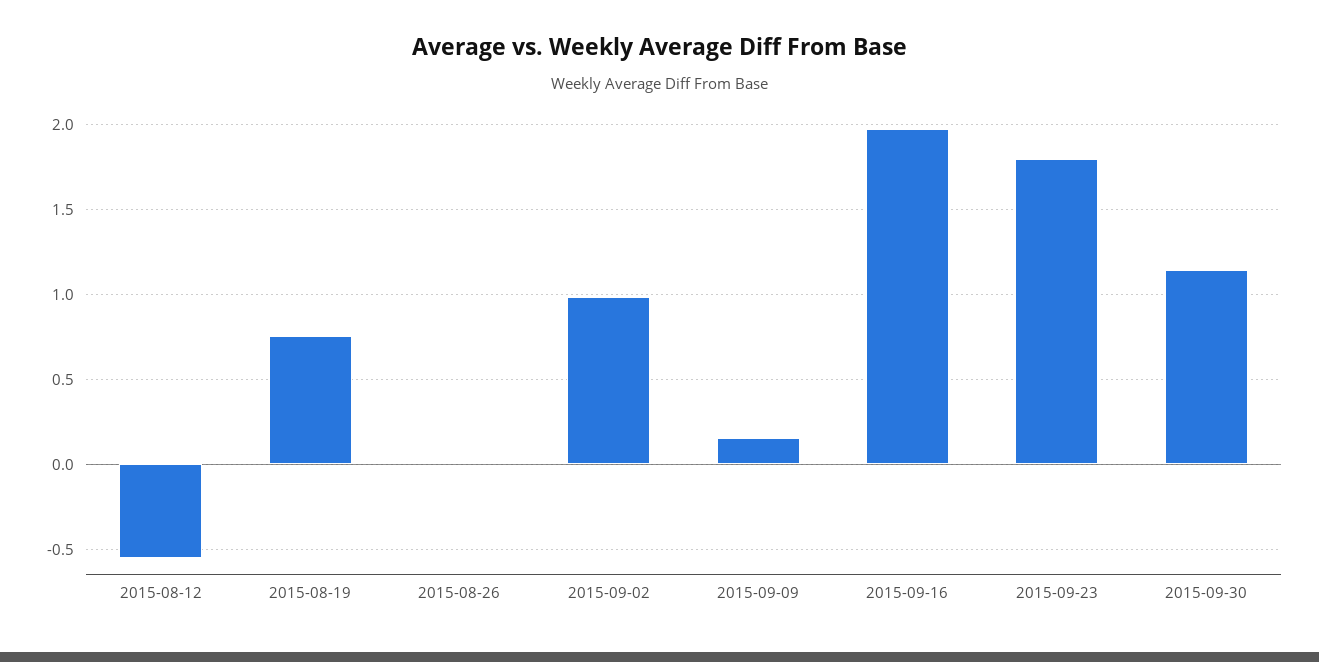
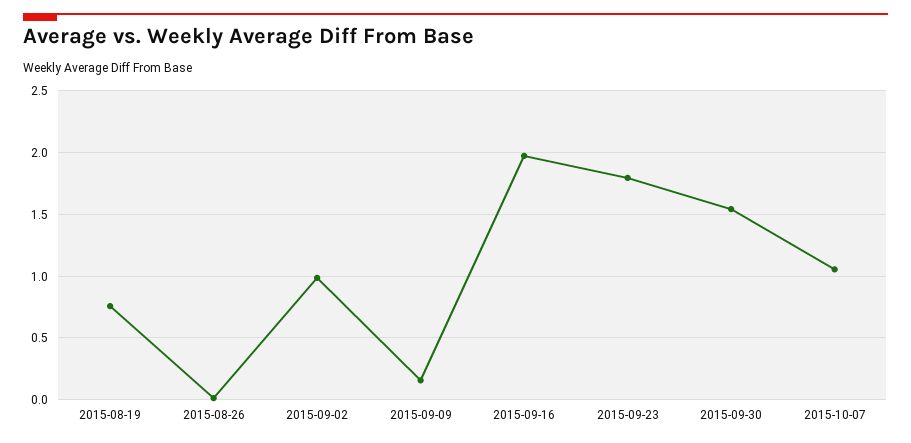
2015-08-12: -0.55 -> none
2015-09-30: 1.15 -> 1.55
2015-10-07: none -> 1.05

